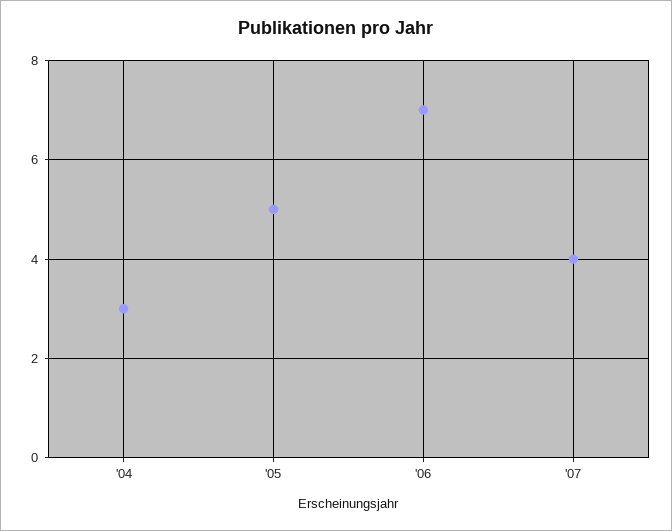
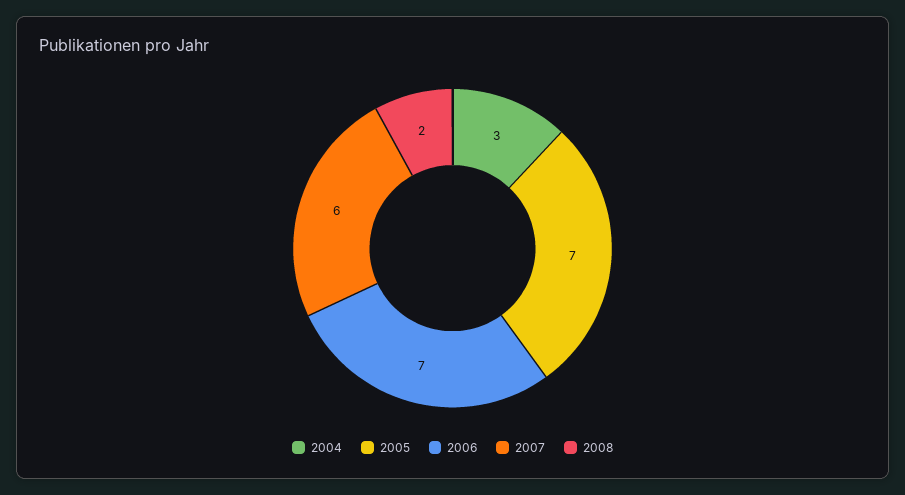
'05: 5 -> 7
'07: 4 -> 6
2008: none -> 2

